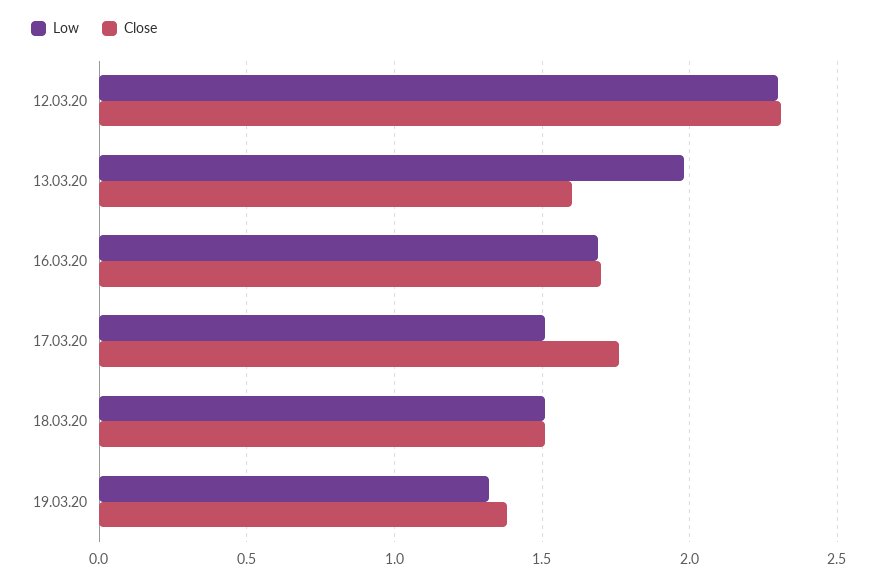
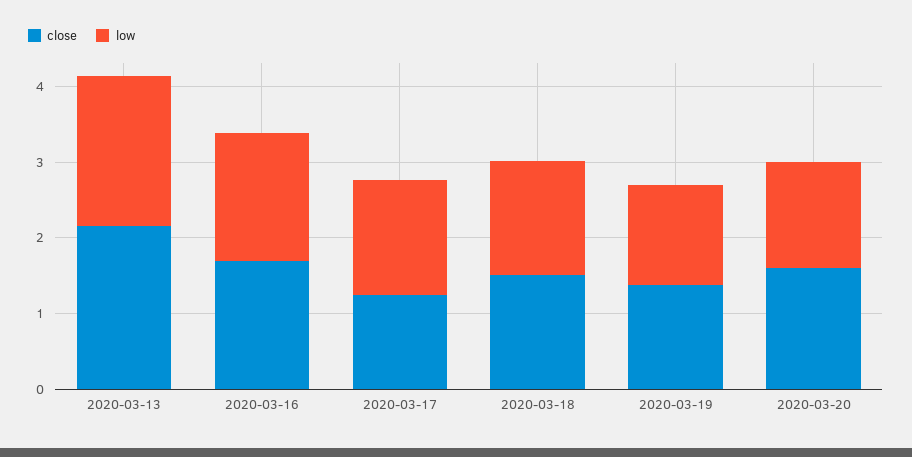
Low, 12.03.20: 2.3 -> none
Close, 12.03.20: 2.3 -> none
Close, 13.03.20: 1.6 -> 2.2
Close, 17.03.20: 1.75 -> 1.2
Close, 2020-03-20: none -> 1.6
Low, 2020-03-20: none -> 1.4

